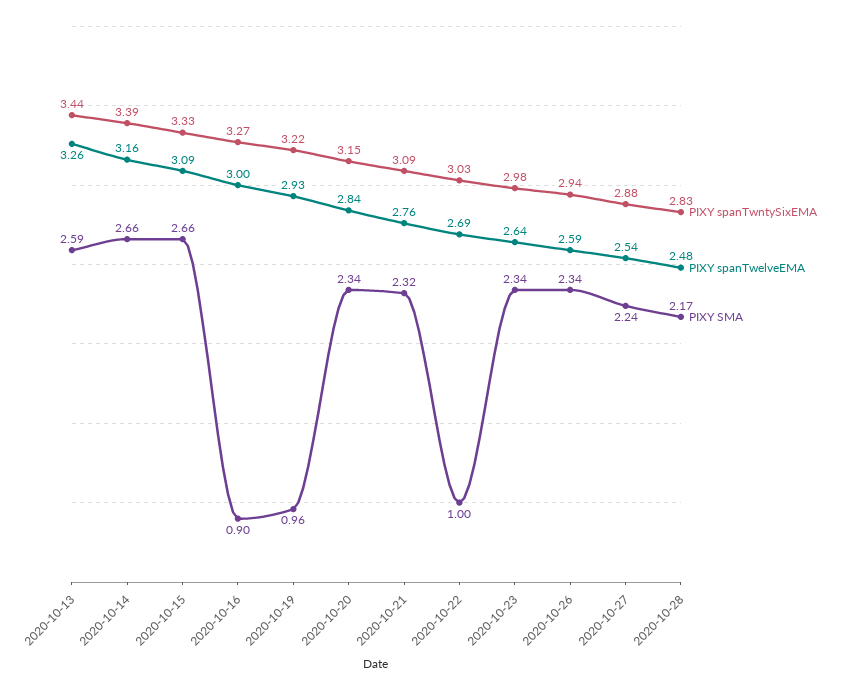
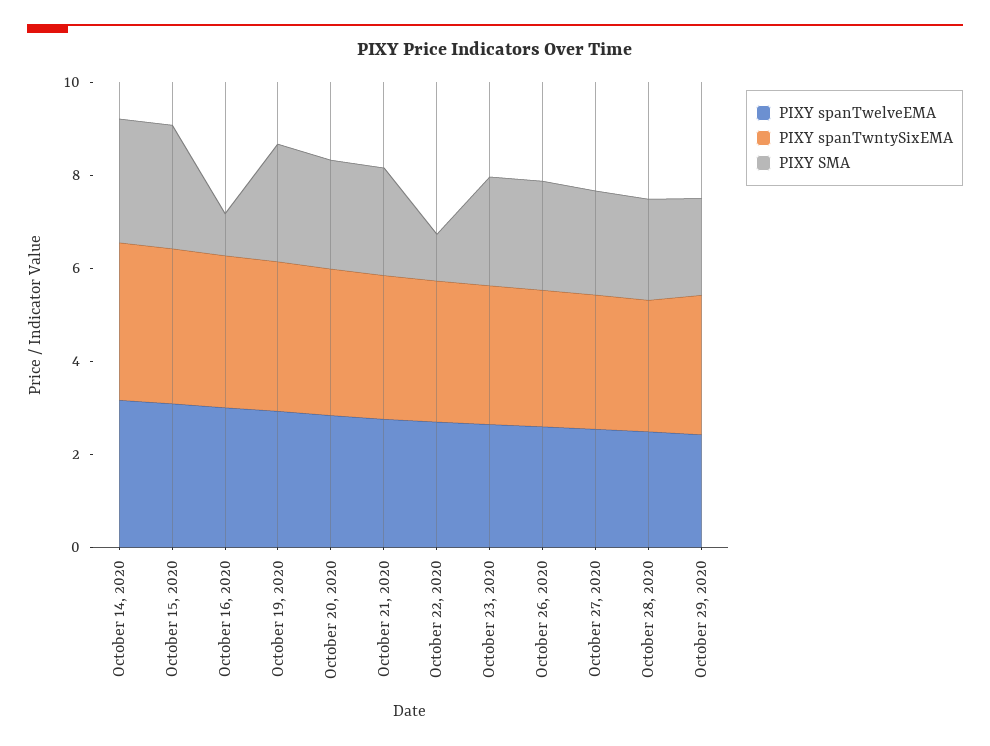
PIXY spanTwntySixEMA, 2020-10-13: 3.44 -> none
PIXY spanTwelveEMA, 2020-10-13: 3.26 -> none
PIXY SMA, 2020-10-13: 2.59 -> none
PIXY SMA, 2020-10-19: 0.96 -> 2.5
PIXY spanTwelveEMA, October 29, 2020: none -> 2.5
PIXY spanTwntySixEMA, October 29, 2020: none -> 3
PIXY SMA, October 29, 2020: none -> 2

